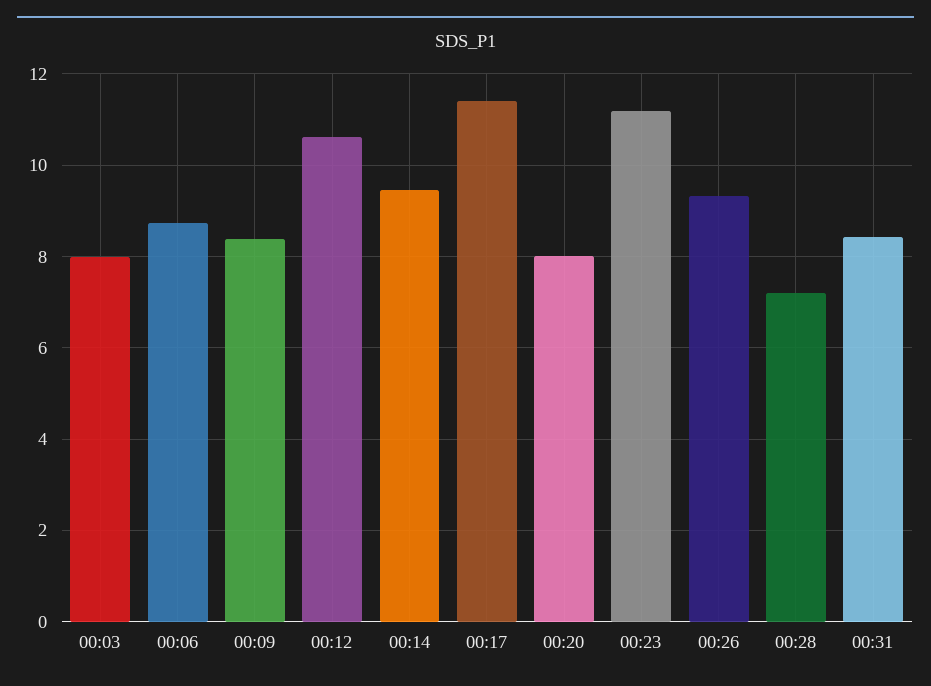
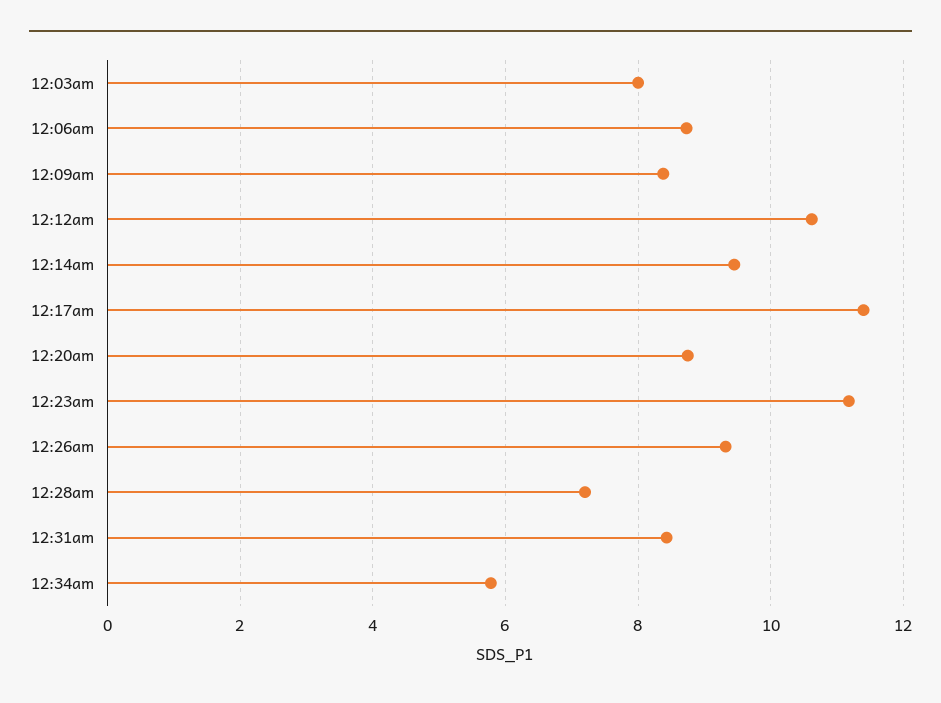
00:20: 8 -> 8.8
12:34am: none -> 5.8

